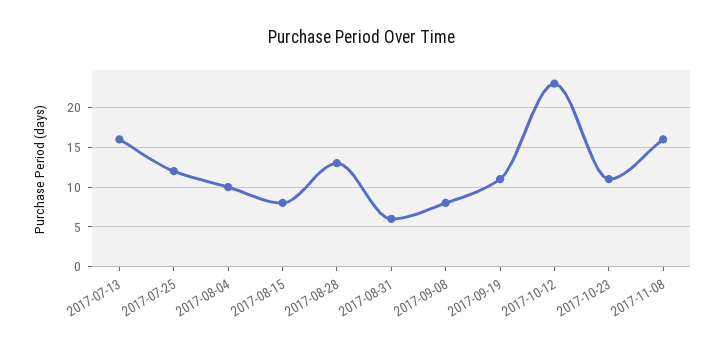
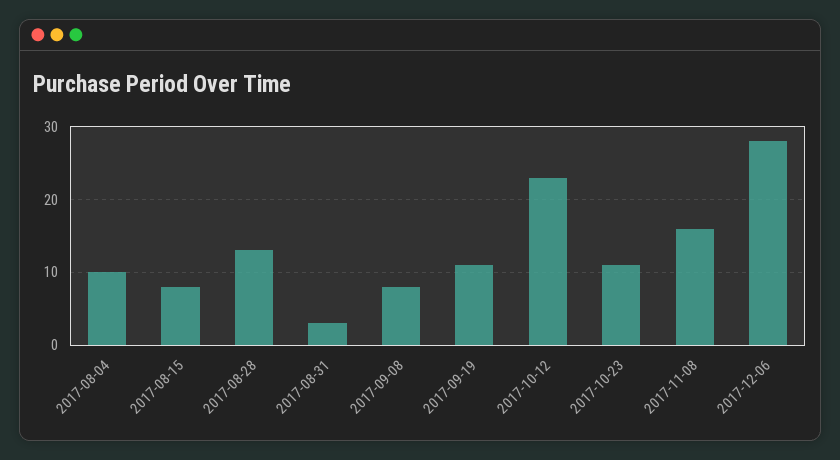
2017-07-13: 16 -> none
2017-07-25: 12 -> none
2017-08-31: 6 -> 3
2017-12-06: none -> 28

